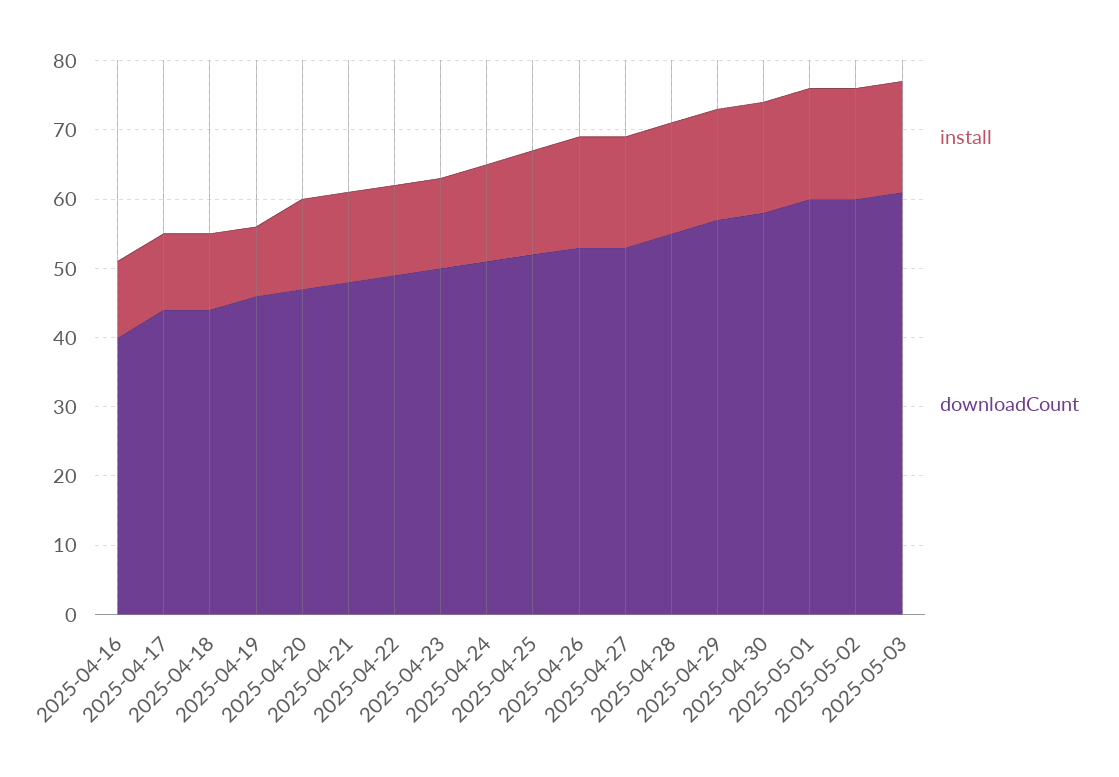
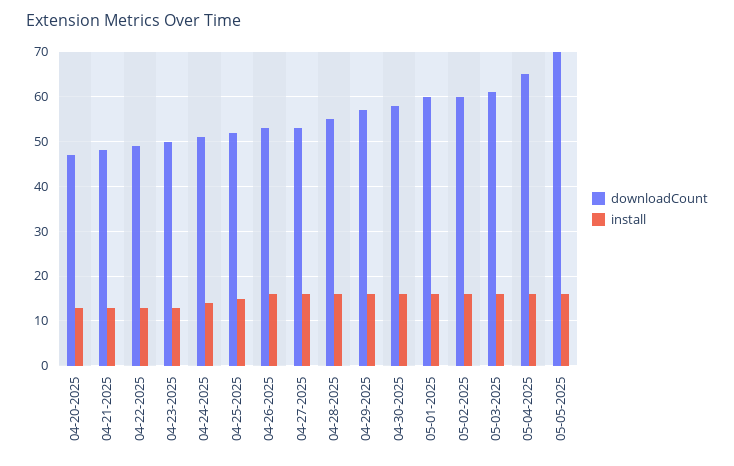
install, 2025-04-16: 10 -> none
downloadCount, 2025-04-16: 40 -> none
install, 2025-04-17: 10 -> none
downloadCount, 2025-04-17: 45 -> none
install, 2025-04-18: 10 -> none
downloadCount, 2025-04-18: 45 -> none
install, 2025-04-19: 10 -> none
downloadCount, 2025-04-19: 45 -> none
downloadCount, 05-04-2025: none -> 65
install, 05-04-2025: none -> 15
downloadCount, 05-05-2025: none -> 70
install, 05-05-2025: none -> 15

